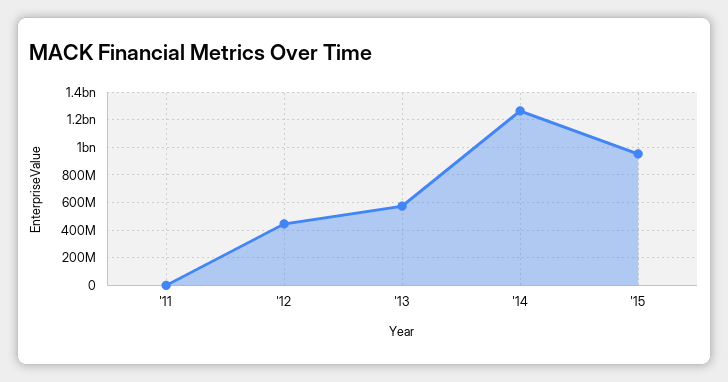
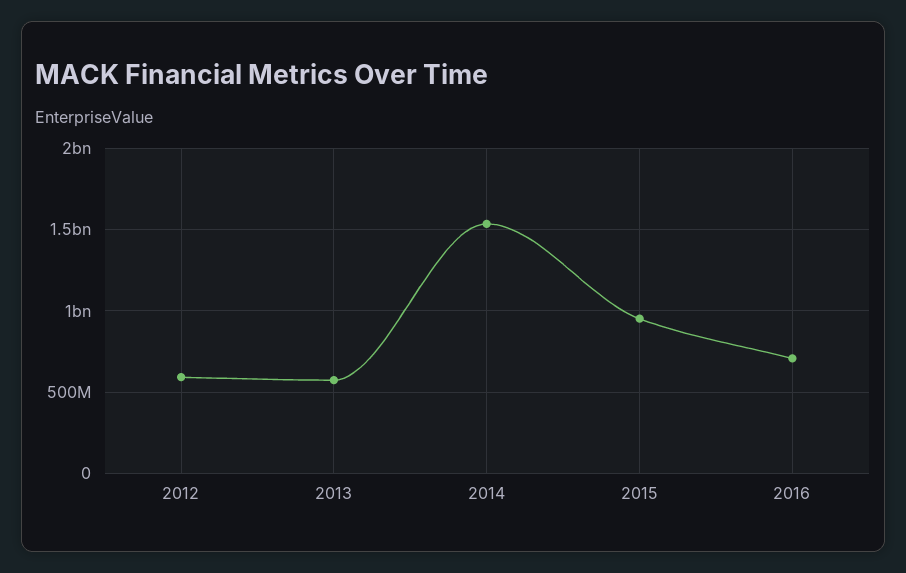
'11: 0 -> none
'12: 450000000 -> 600000000
'14: 1250000000 -> 1550000000
2016: none -> 700000000

